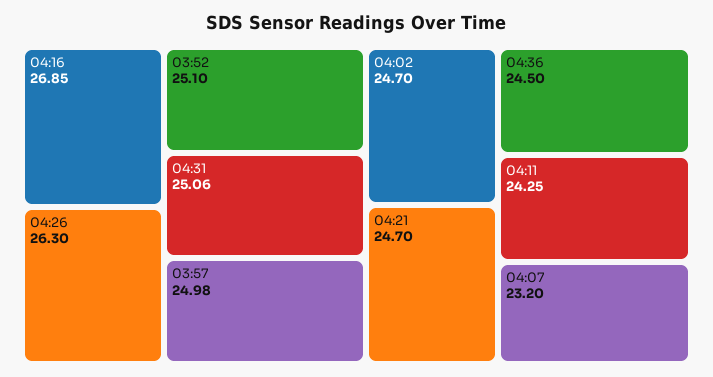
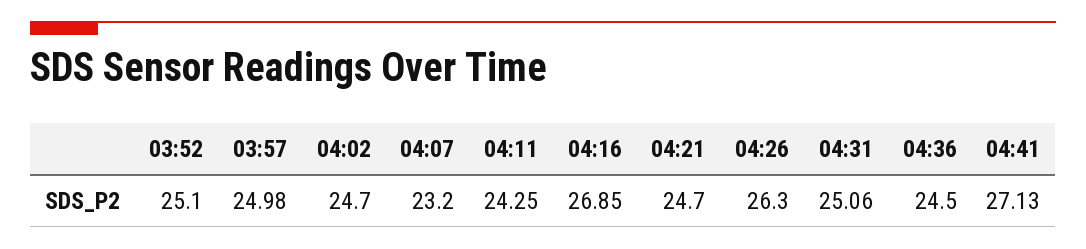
04:41: none -> 27.13

